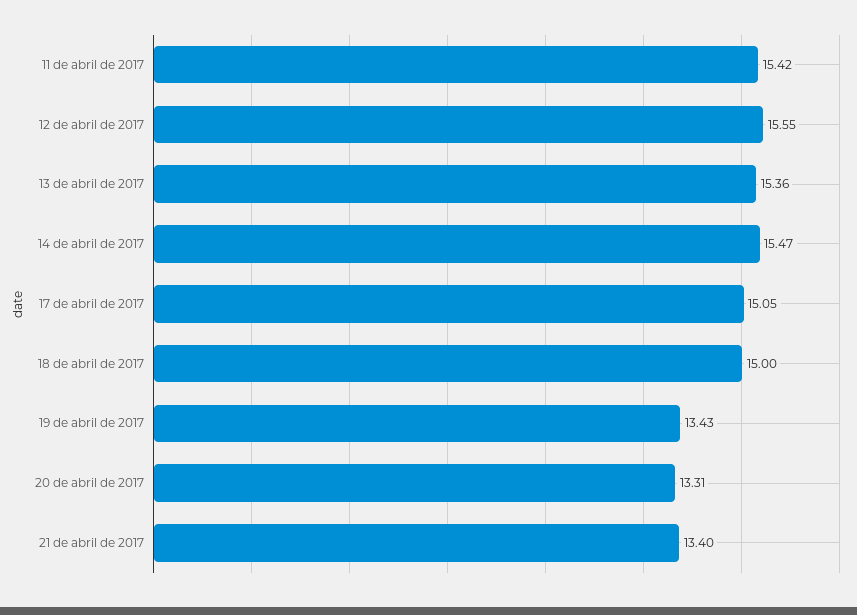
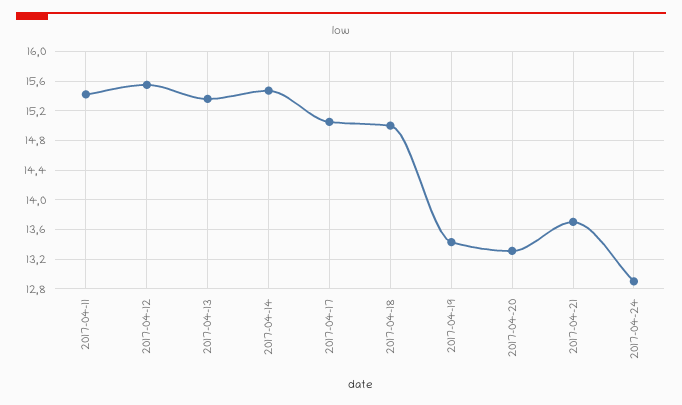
21 de abril de 2017: 13.4 -> 13.7
2017-04-24: none -> 12.9

